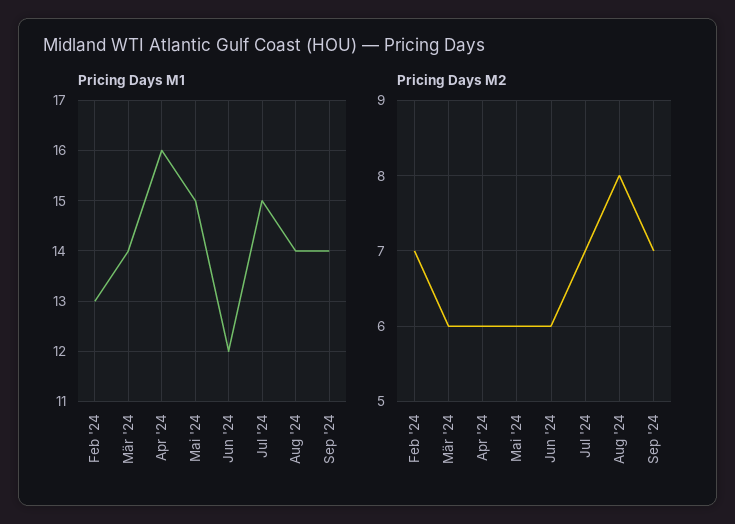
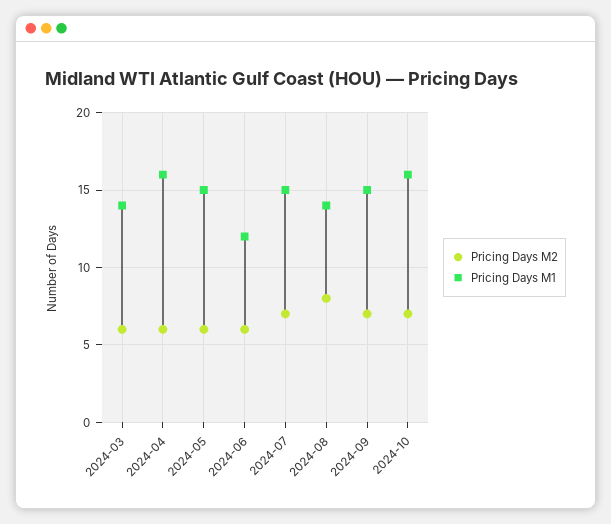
Pricing Days M1, Feb '24: 13 -> none
Pricing Days M1, Sep '24: 14 -> 15
Pricing Days M2, Feb '24: 7 -> none
Pricing Days M2, 2024-10: none -> 7
Pricing Days M1, 2024-10: none -> 16

